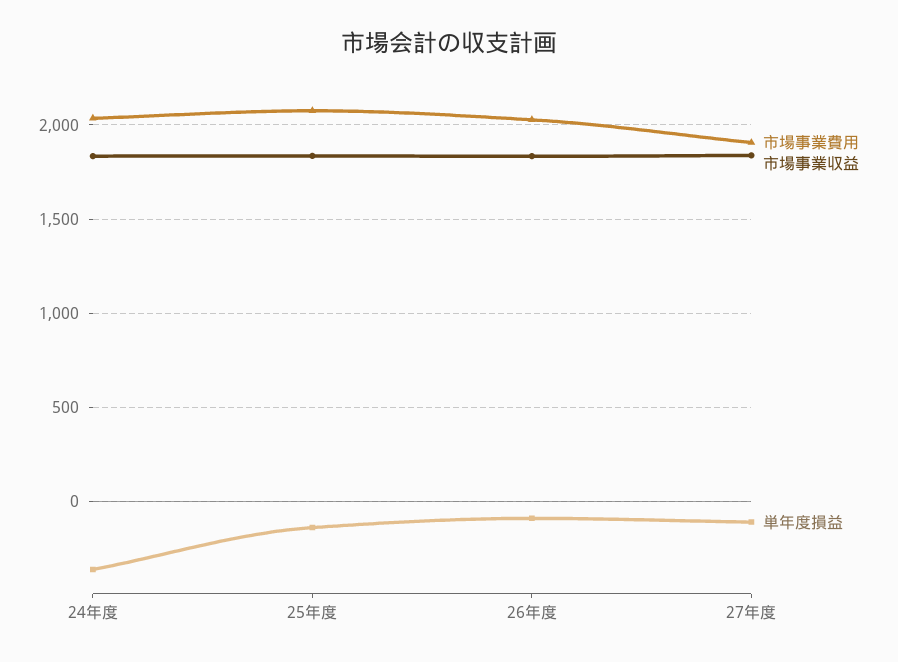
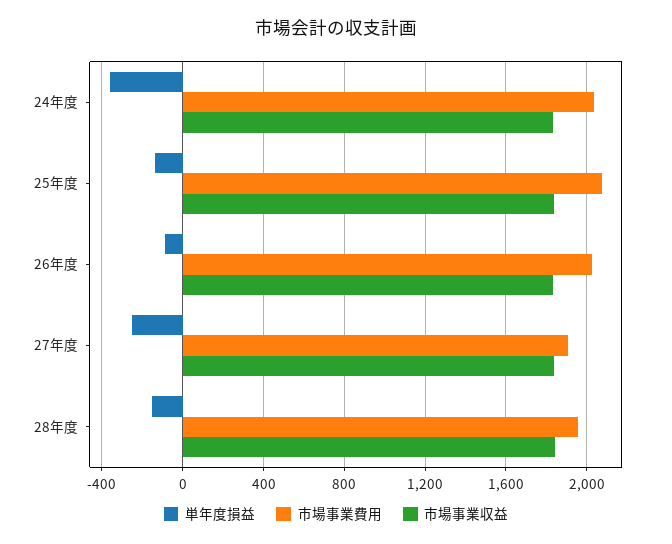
単年度損益, 27年度: -100 -> -250
単年度損益, 28年度: none -> -150
市場事業費用, 28年度: none -> 1950
市場事業収益, 28年度: none -> 1850

